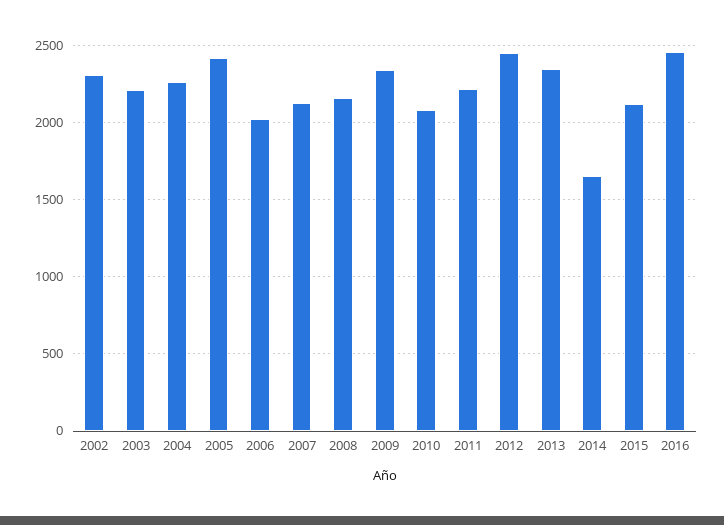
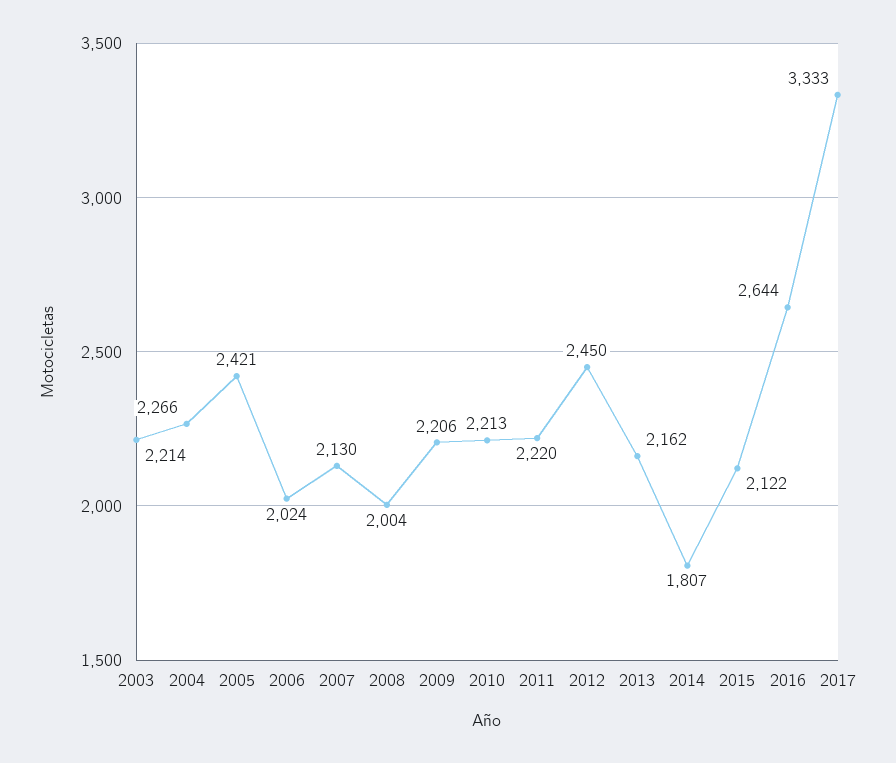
2002: 2300 -> none
2008: 2150 -> 2004
2009: 2350 -> 2206
2010: 2100 -> 2213
2013: 2350 -> 2162
2014: 1650 -> 1807
2016: 2450 -> 2644
2017: none -> 3333

